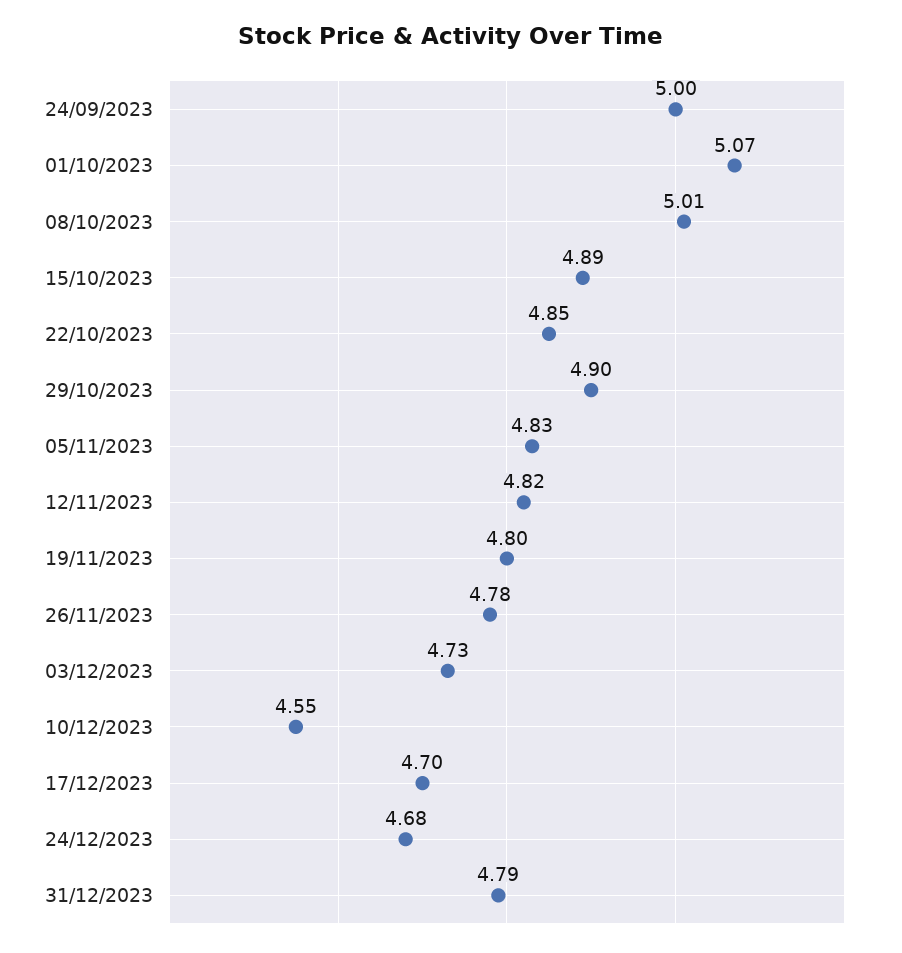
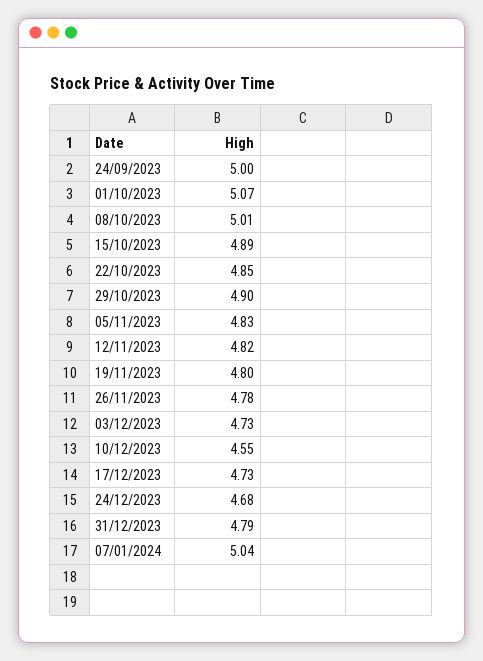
17/12/2023: 4.7 -> 4.73
07/01/2024: none -> 5.04

